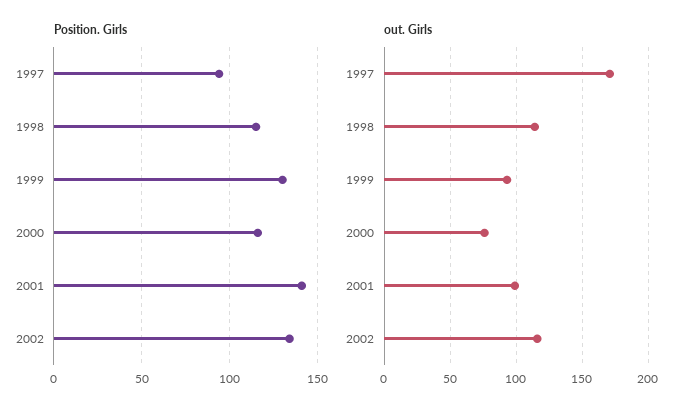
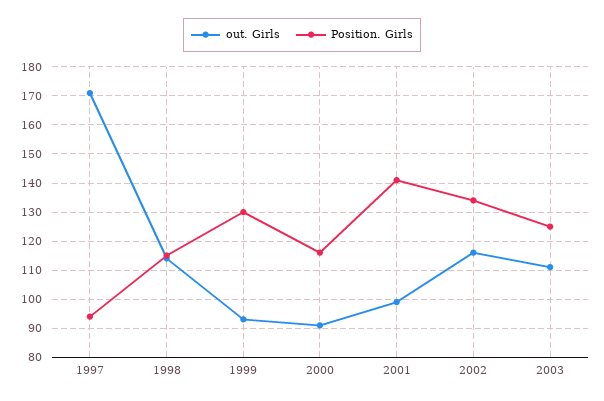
out. Girls, 2000: 75 -> 90
out. Girls, 2003: none -> 110
Position. Girls, 2003: none -> 125

